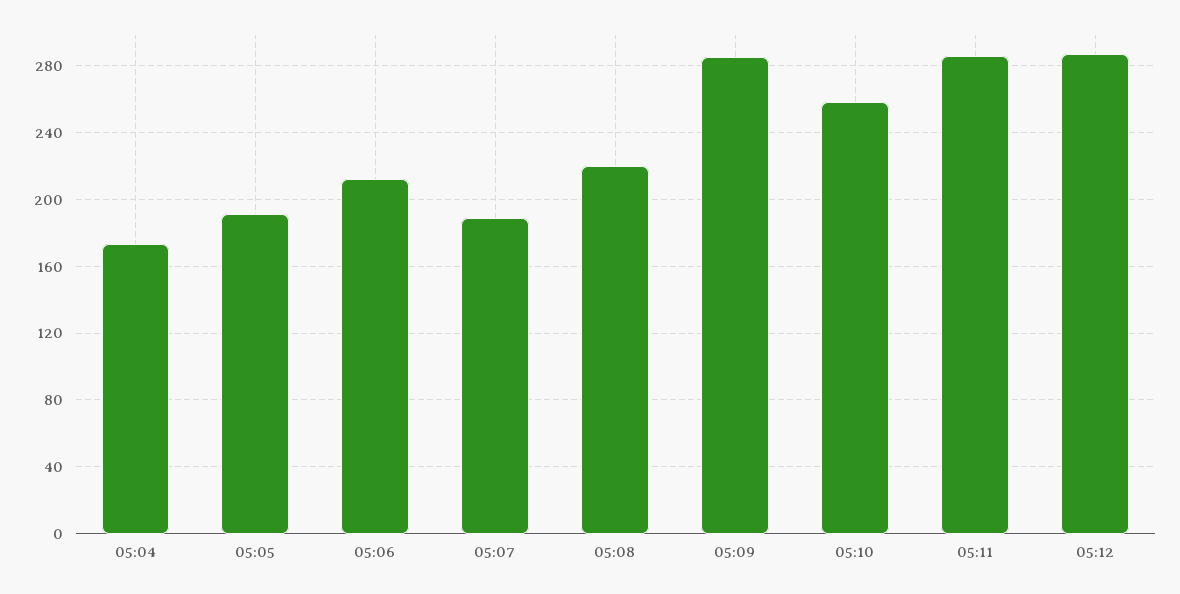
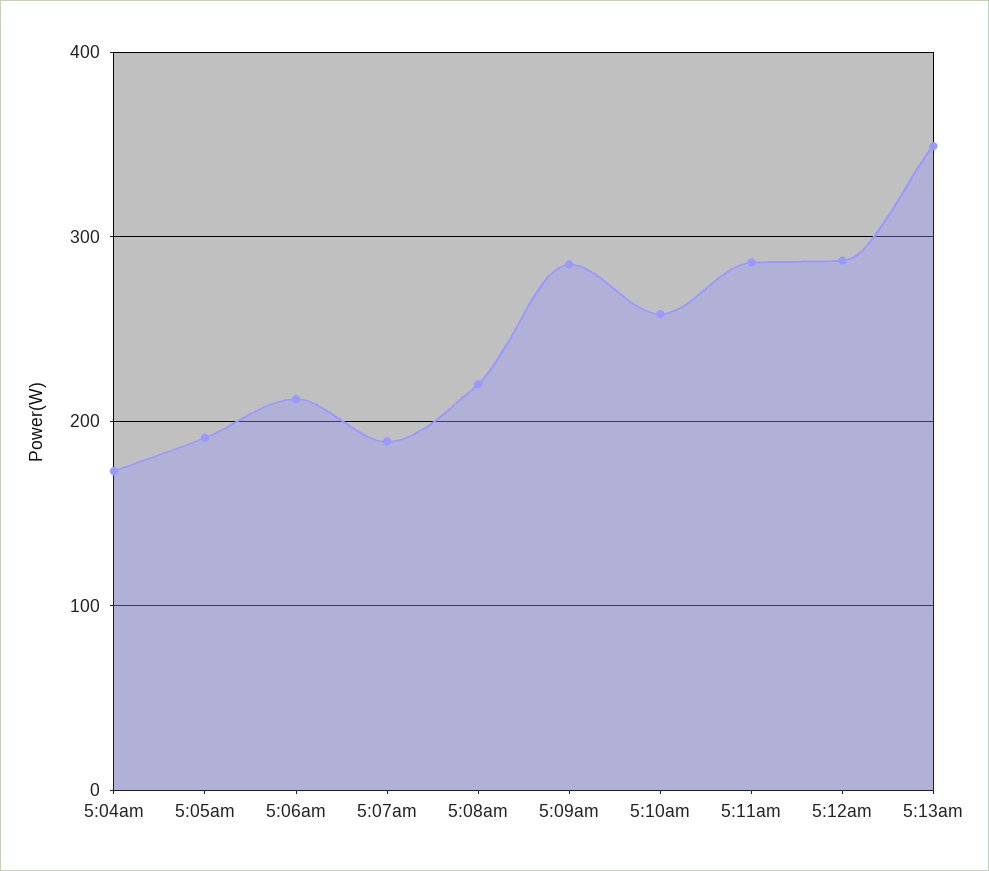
5:13am: none -> 350

